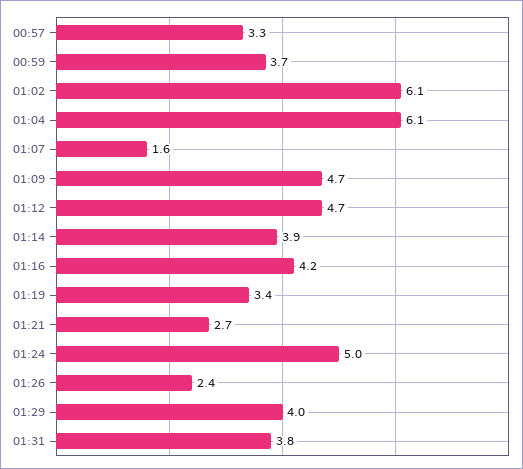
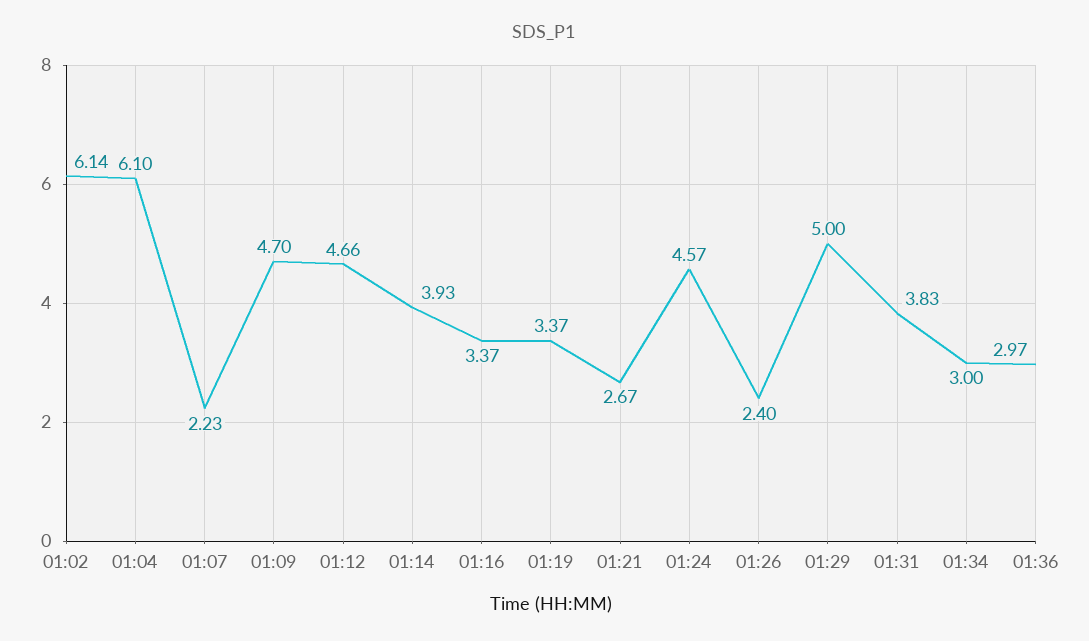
00:57: 3.3 -> none
00:59: 3.7 -> none
01:07: 1.6 -> 2.23
01:16: 4.2 -> 3.37
01:24: 5 -> 4.57
01:29: 4 -> 5
01:34: none -> 3
01:36: none -> 2.97

